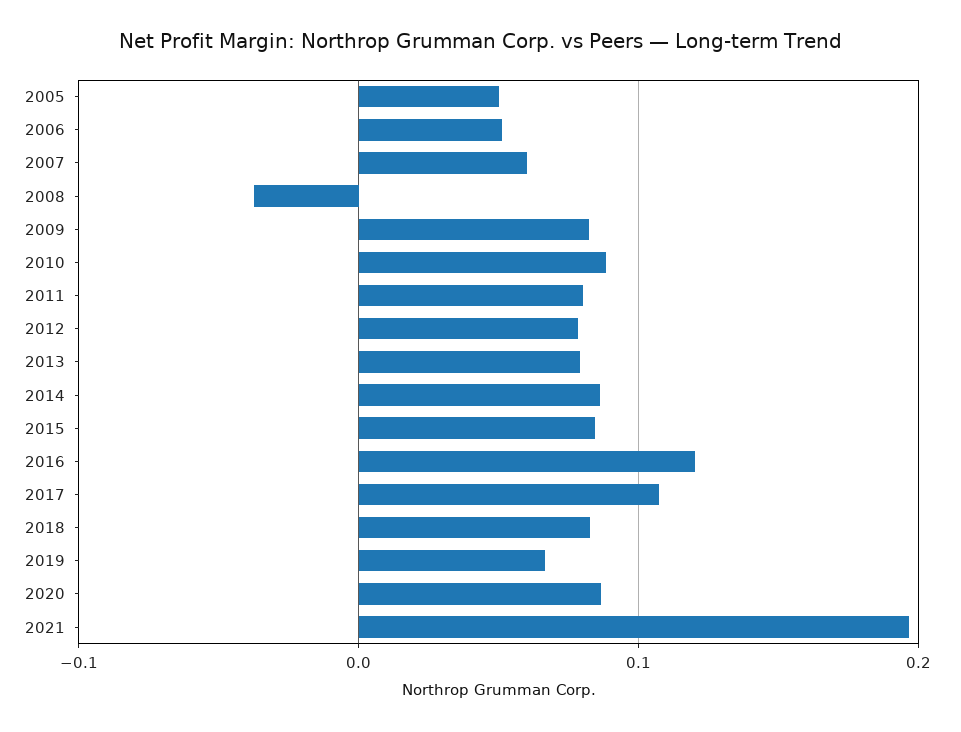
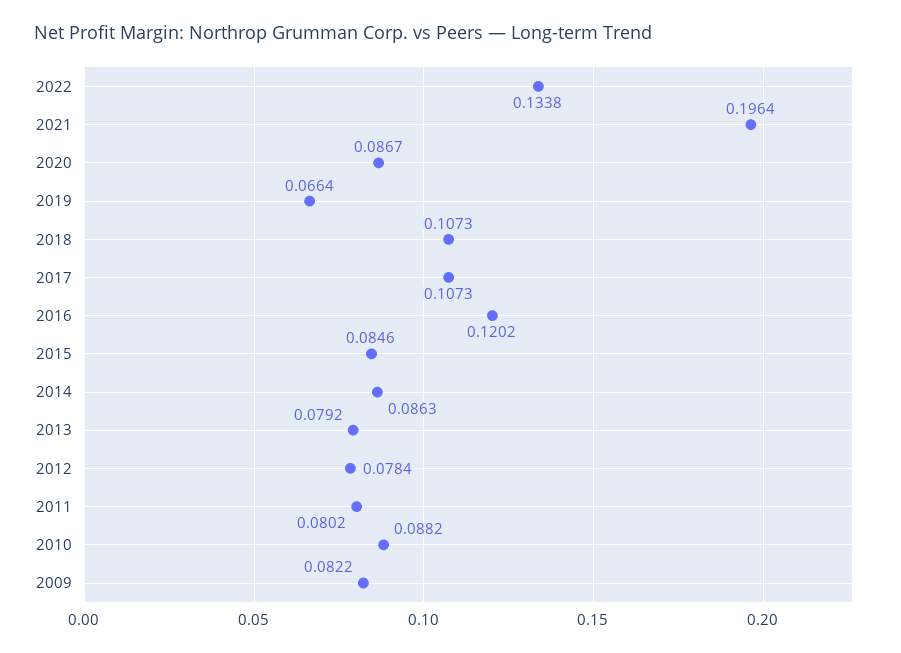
2005: 0.05 -> none
2006: 0.05 -> none
2007: 0.06 -> none
2008: -0.04 -> none
2018: 0.08 -> 0.1073
2022: none -> 0.1338

